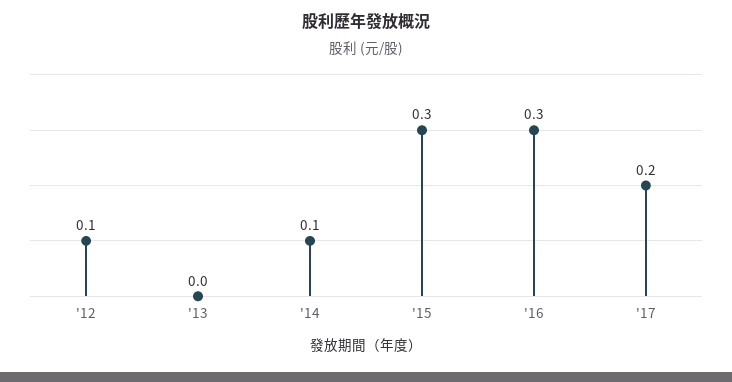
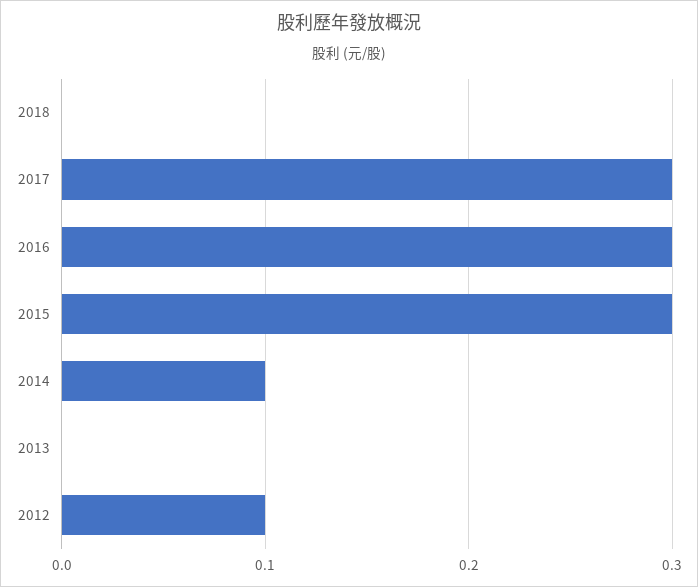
'17: 0.2 -> 0.3
2018: none -> 0

